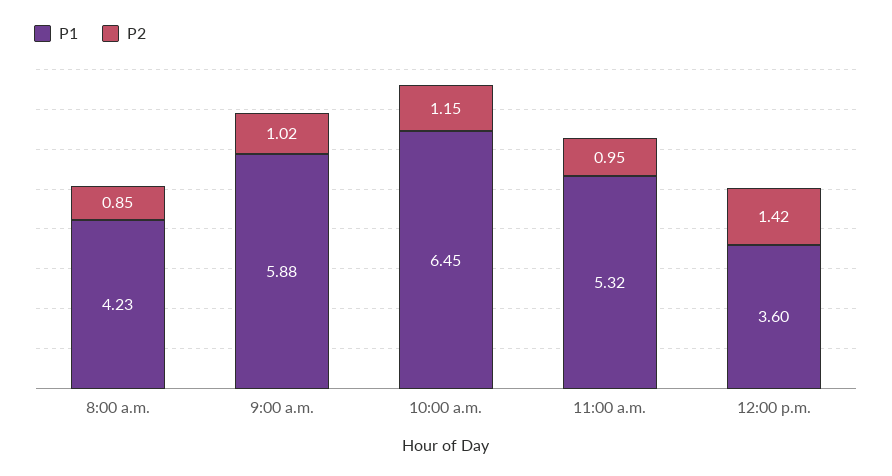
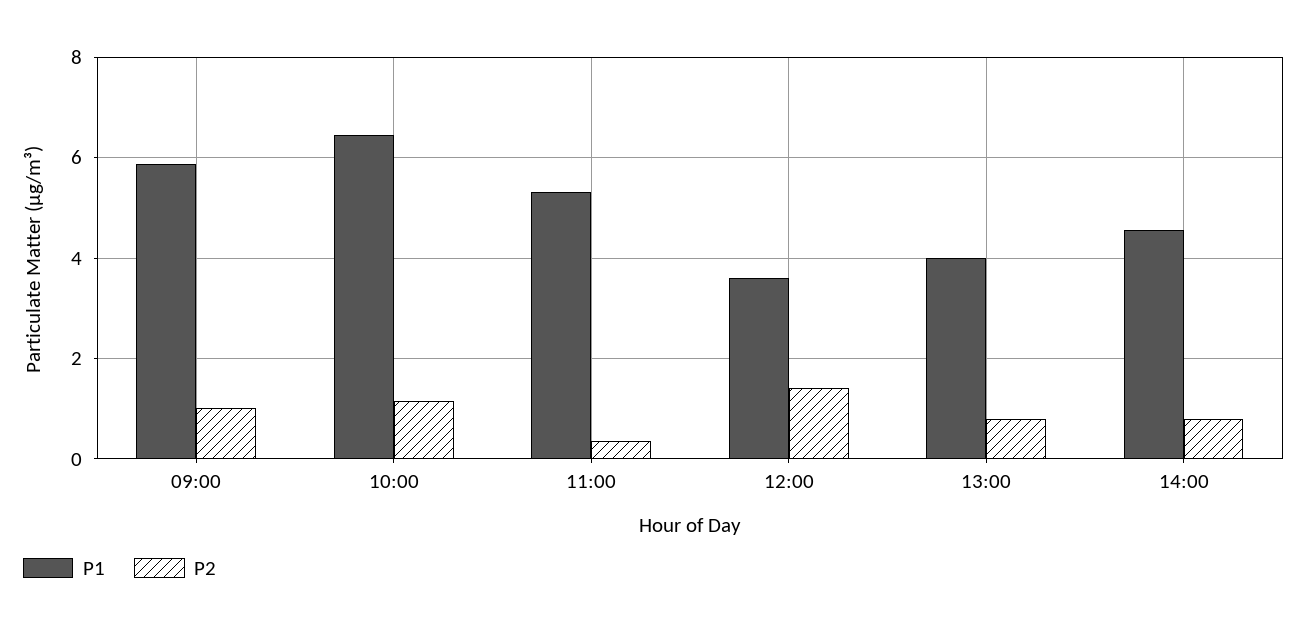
P1, 8:00 a.m.: 4.23 -> none
P2, 8:00 a.m.: 0.85 -> none
P2, 11:00 a.m.: 0.95 -> 0.4
P1, 13:00: none -> 4
P2, 13:00: none -> 0.8
P1, 14:00: none -> 4.6
P2, 14:00: none -> 0.8

